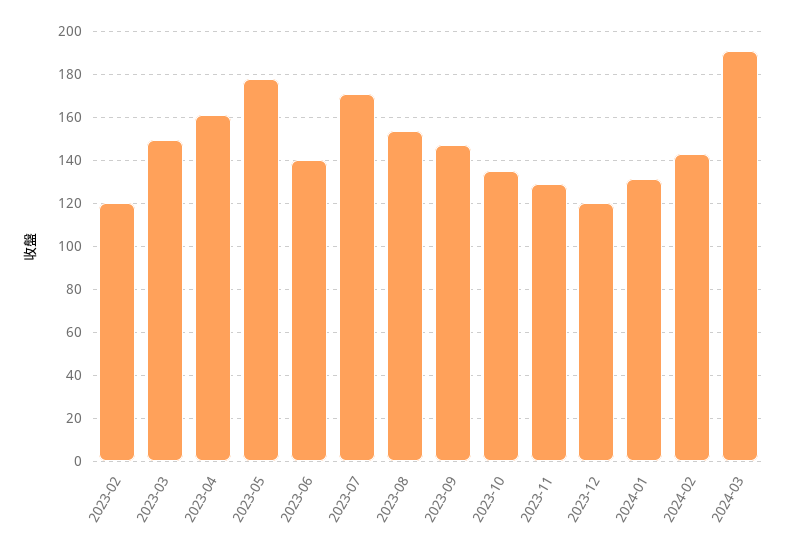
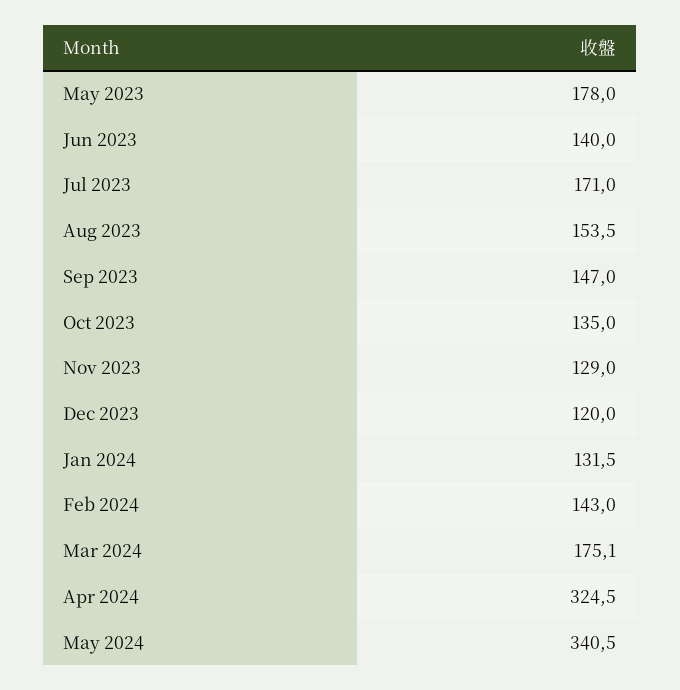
2023-02: 120 -> none
2023-03: 150 -> none
2023-04: 160 -> none
2024-03: 190 -> 175.1
Apr 2024: none -> 324.5
May 2024: none -> 340.5

